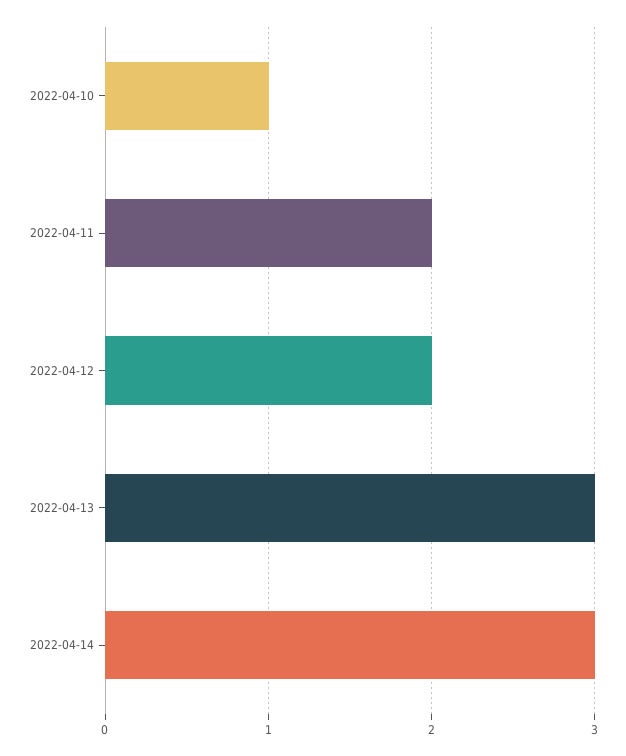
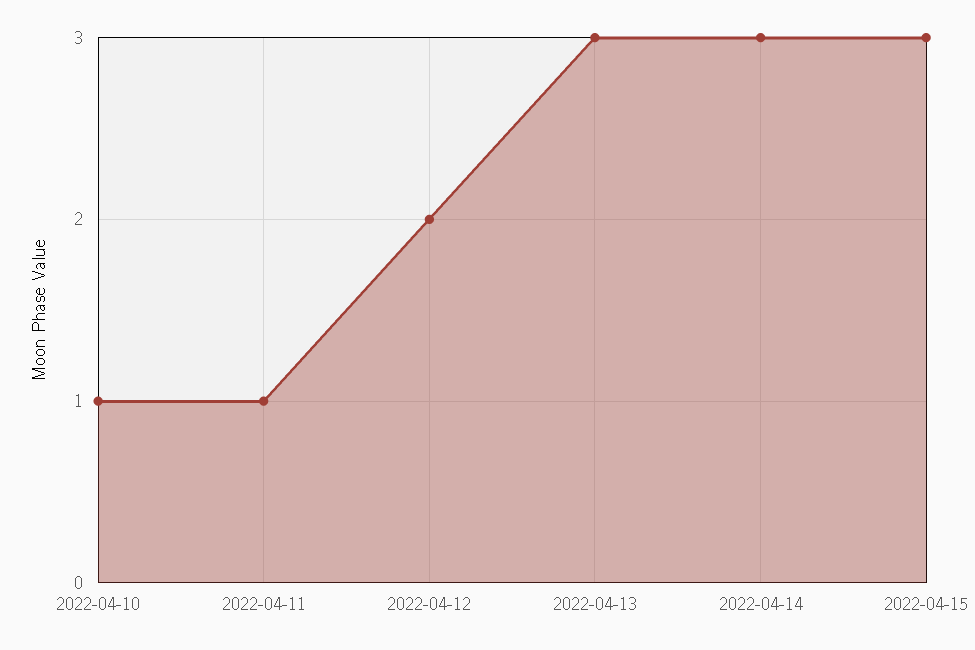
2022-04-11: 2 -> 1
2022-04-15: none -> 3

